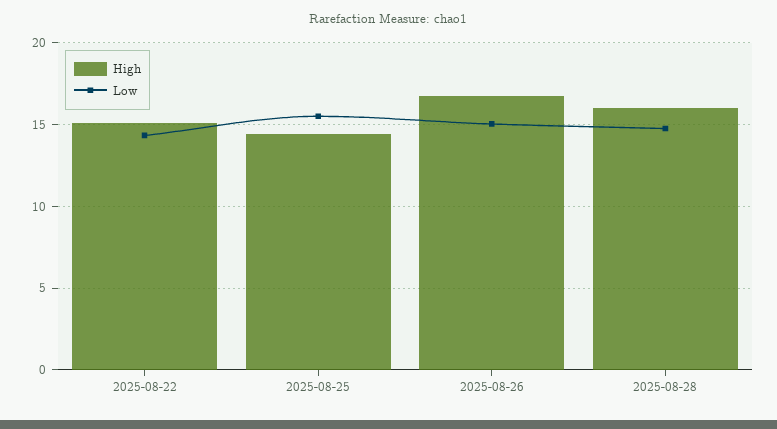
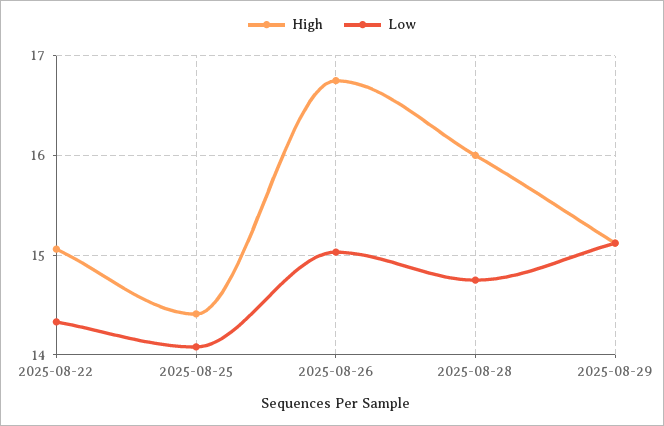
Low, 2025-08-25: 15.5 -> 14.1
High, 2025-08-29: none -> 15.1
Low, 2025-08-29: none -> 15.1

